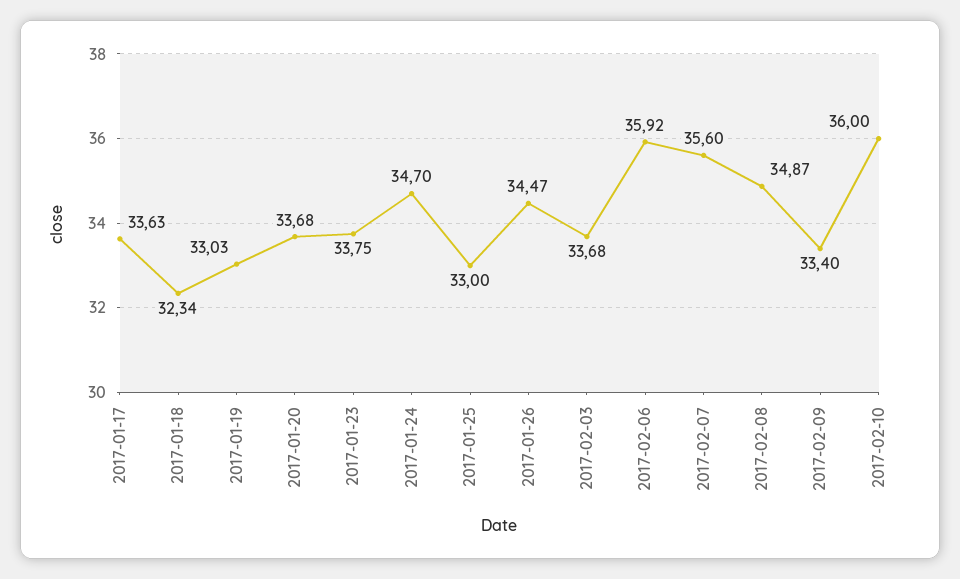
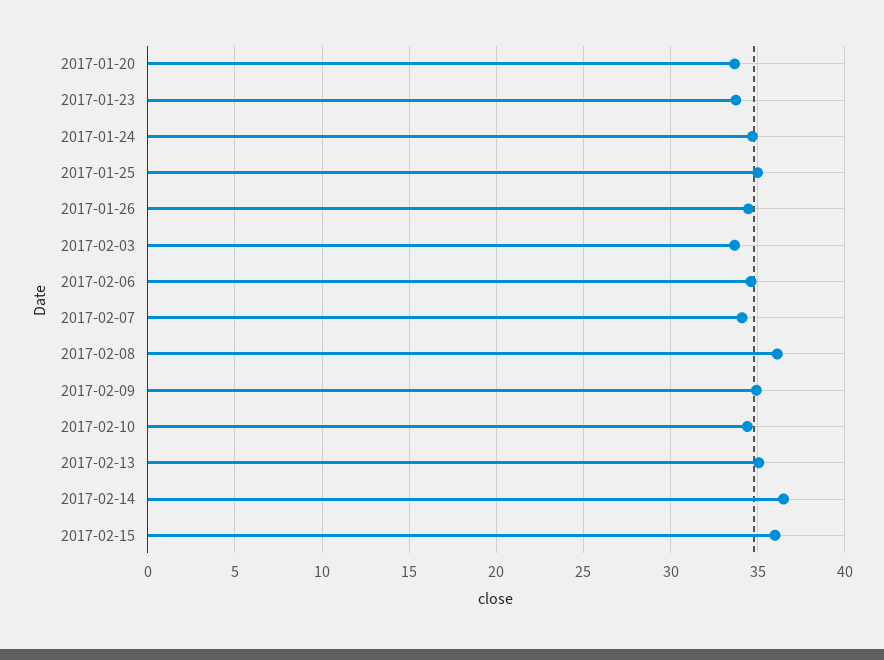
2017-01-17: 33.63 -> none
2017-01-18: 32.34 -> none
2017-01-19: 33.03 -> none
2017-01-25: 33 -> 35
2017-02-06: 35.92 -> 34.5
2017-02-07: 35.6 -> 34
2017-02-08: 34.87 -> 36
2017-02-09: 33.4 -> 35
2017-02-10: 36 -> 34.5
2017-02-13: none -> 35
2017-02-14: none -> 36.5
2017-02-15: none -> 36

